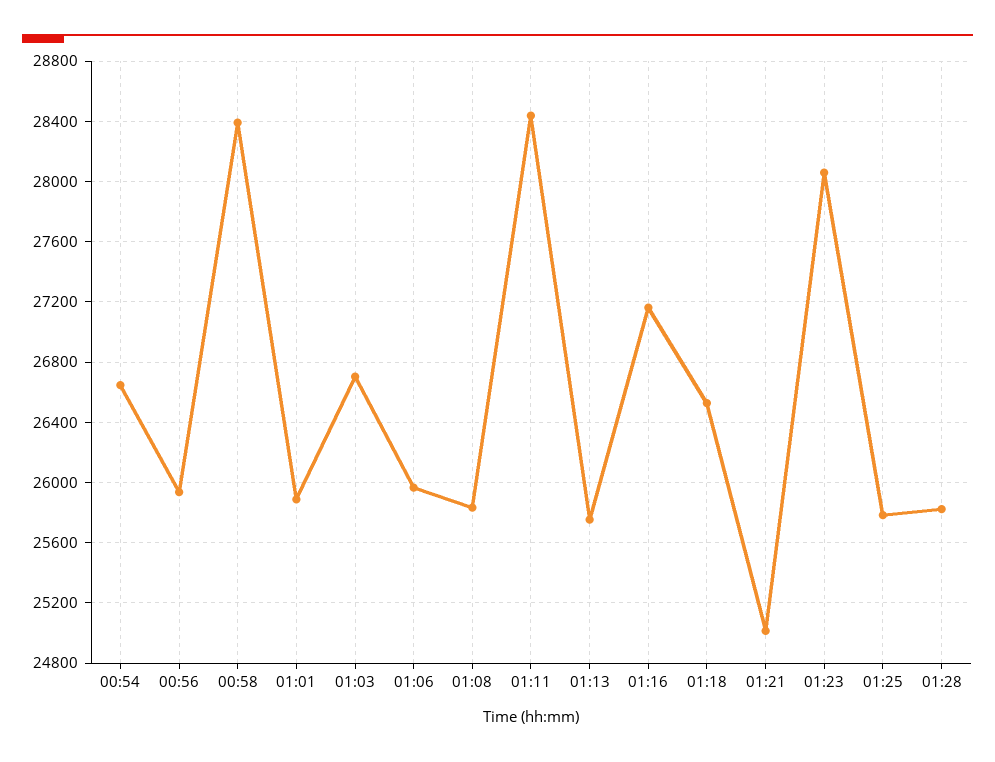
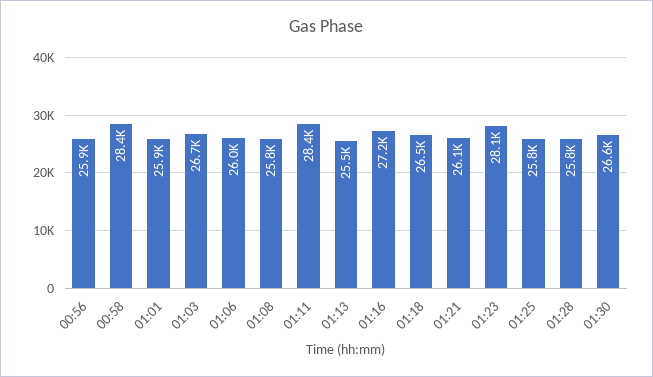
00:54: 26650 -> none
01:13: 25750 -> 25500
01:21: 25000 -> 26100
01:30: none -> 26600

